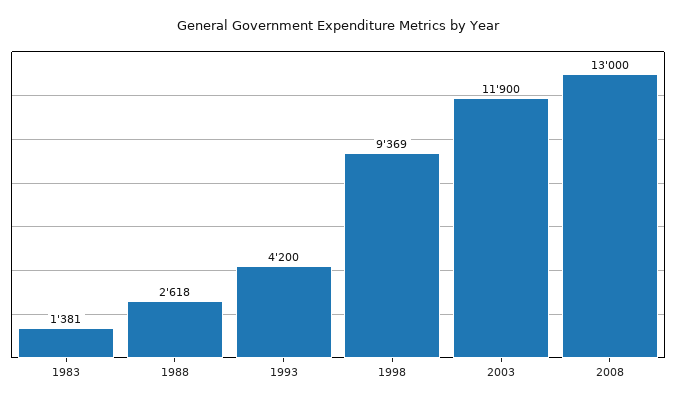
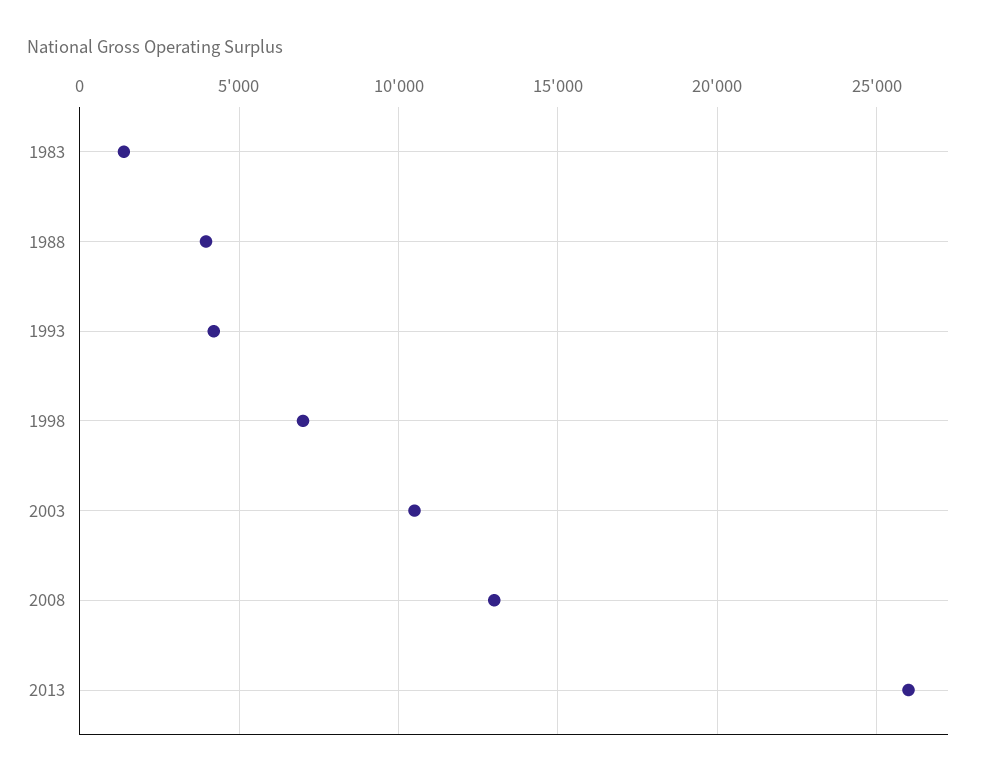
1988: 2618 -> 4000
1998: 9369 -> 7000
2003: 11900 -> 10500
2013: none -> 26000

